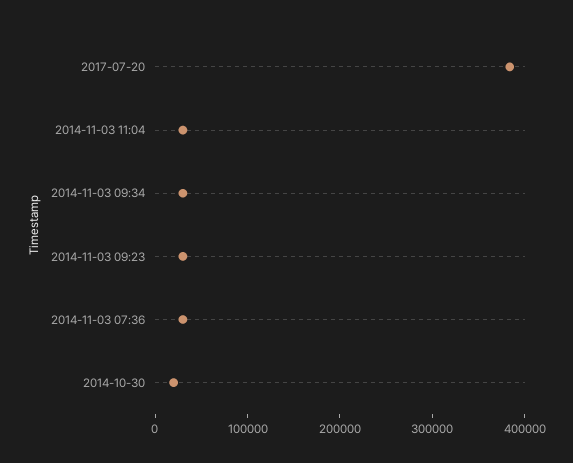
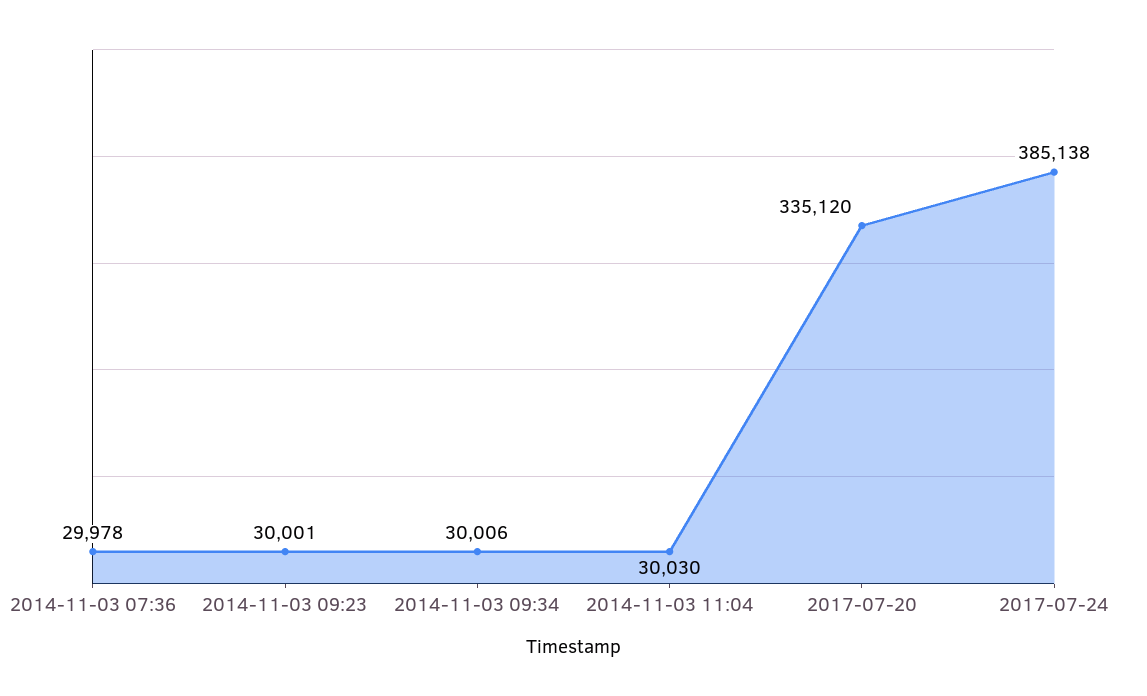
2017-07-20: 380000 -> 335120
2014-10-30: 20000 -> none
2017-07-24: none -> 385138

